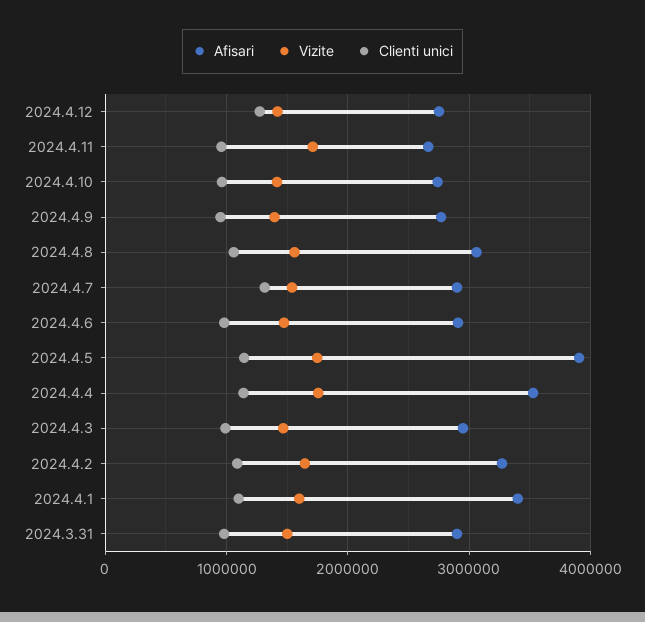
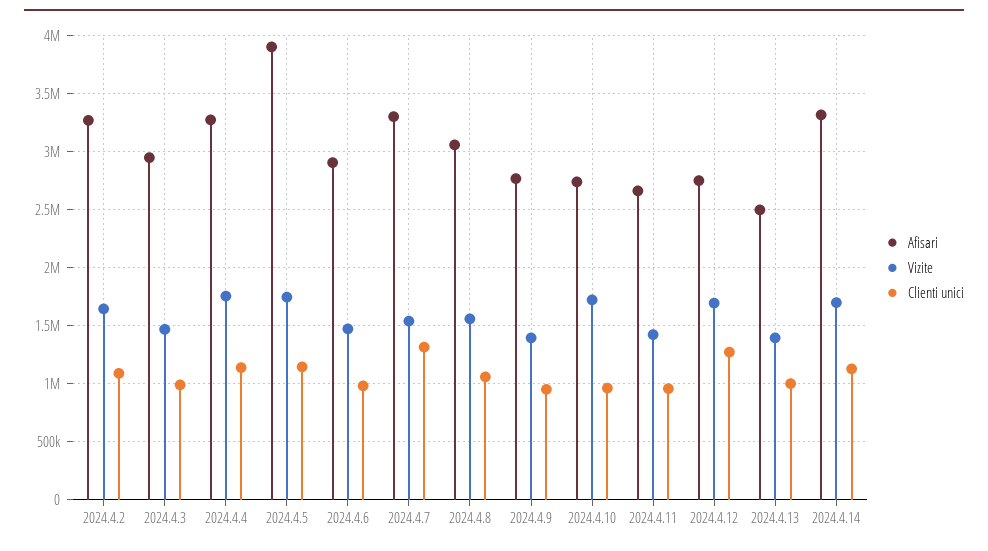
Vizite, 2024.4.12: 1400000 -> 1700000
Vizite, 2024.4.11: 1700000 -> 1400000
Vizite, 2024.4.10: 1400000 -> 1700000
Afisari, 2024.4.7: 2900000 -> 3300000
Afisari, 2024.4.4: 3500000 -> 3300000
Afisari, 2024.4.1: 3400000 -> none
Vizite, 2024.4.1: 1600000 -> none
Clienti unici, 2024.4.1: 1100000 -> none
Afisari, 2024.3.31: 2900000 -> none
Vizite, 2024.3.31: 1500000 -> none
Clienti unici, 2024.3.31: 1000000 -> none
Afisari, 2024.4.13: none -> 2500000
Vizite, 2024.4.13: none -> 1400000
Clienti unici, 2024.4.13: none -> 1000000
Afisari, 2024.4.14: none -> 3300000
Vizite, 2024.4.14: none -> 1700000
Clienti unici, 2024.4.14: none -> 1100000

